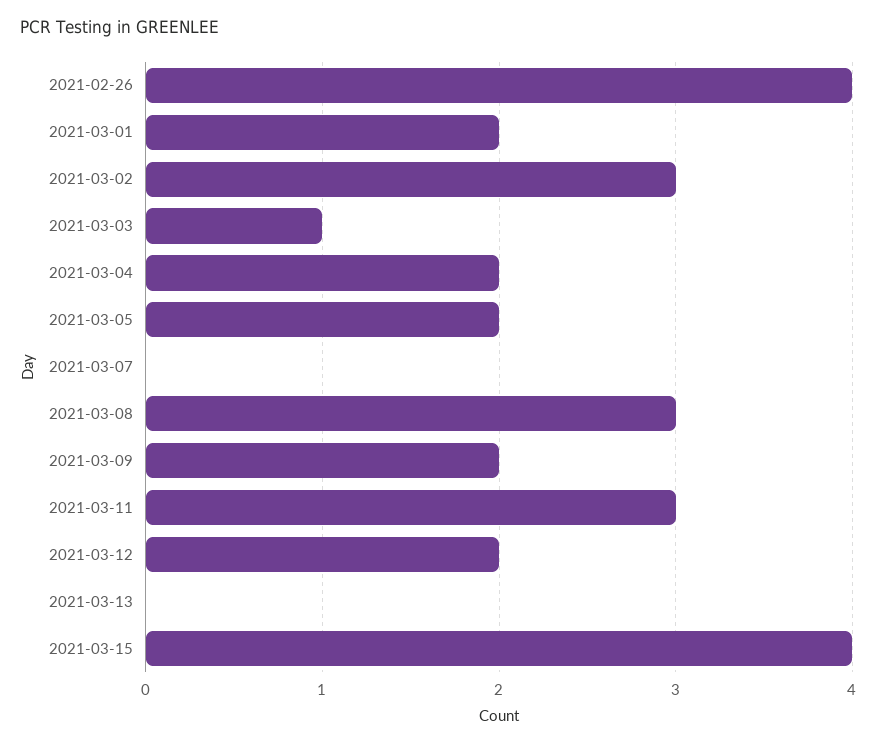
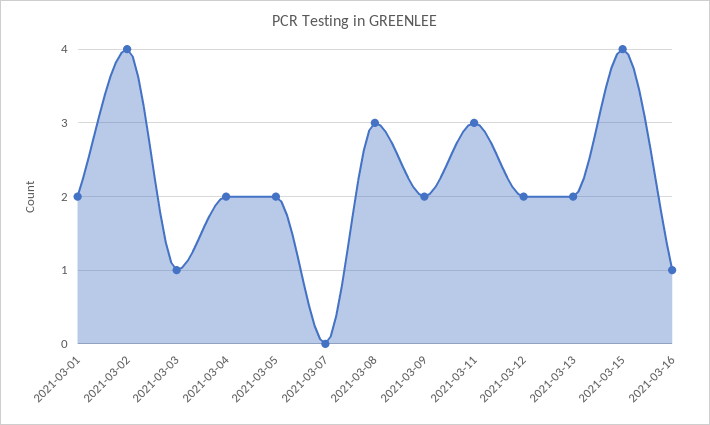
2021-02-26: 4 -> none
2021-03-02: 3 -> 4
2021-03-13: 0 -> 2
2021-03-16: none -> 1

